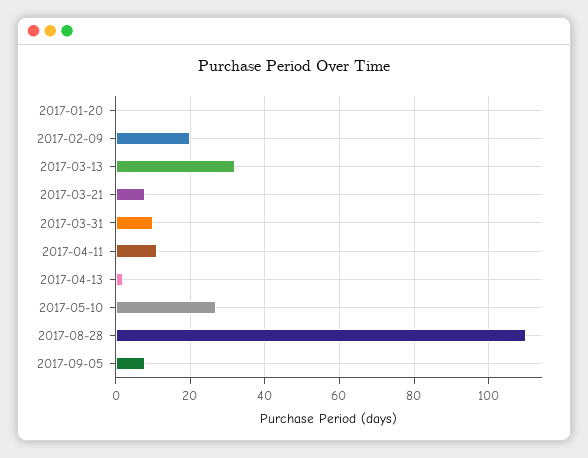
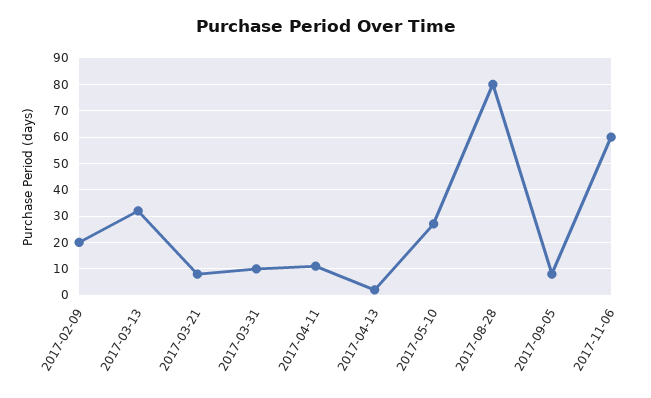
2017-01-20: 0 -> none
2017-08-28: 110 -> 80
2017-11-06: none -> 60

